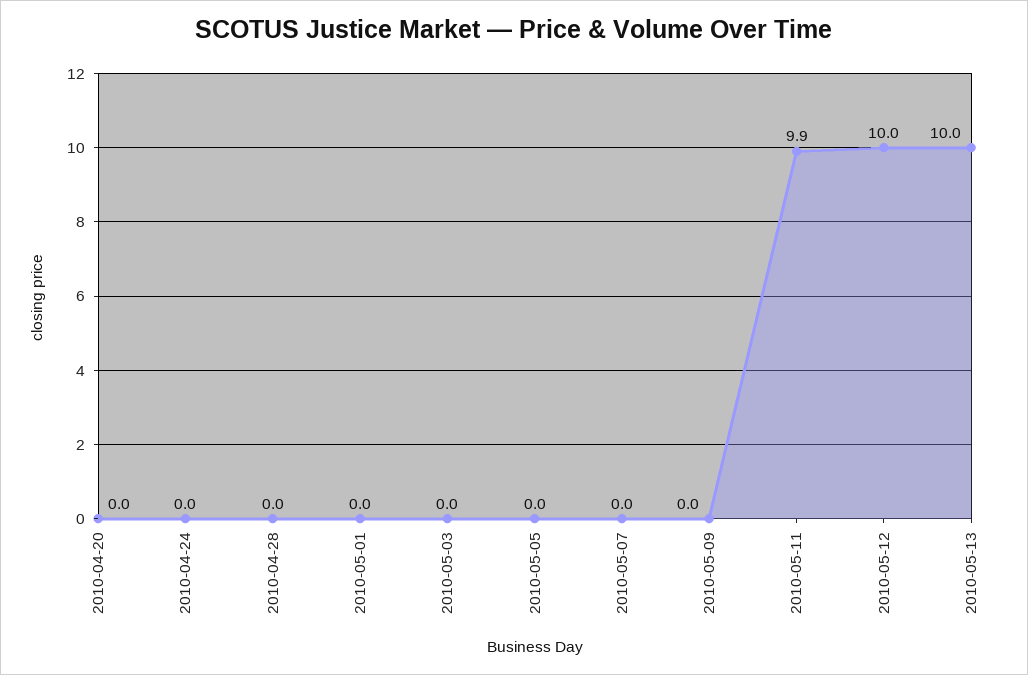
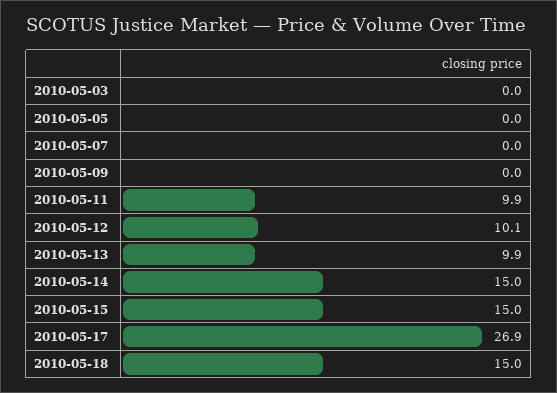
2010-04-20: 0 -> none
2010-04-24: 0 -> none
2010-04-28: 0 -> none
2010-05-01: 0 -> none
2010-05-12: 10 -> 10.1
2010-05-13: 10 -> 9.9
2010-05-14: none -> 15
2010-05-15: none -> 15
2010-05-17: none -> 26.9
2010-05-18: none -> 15

